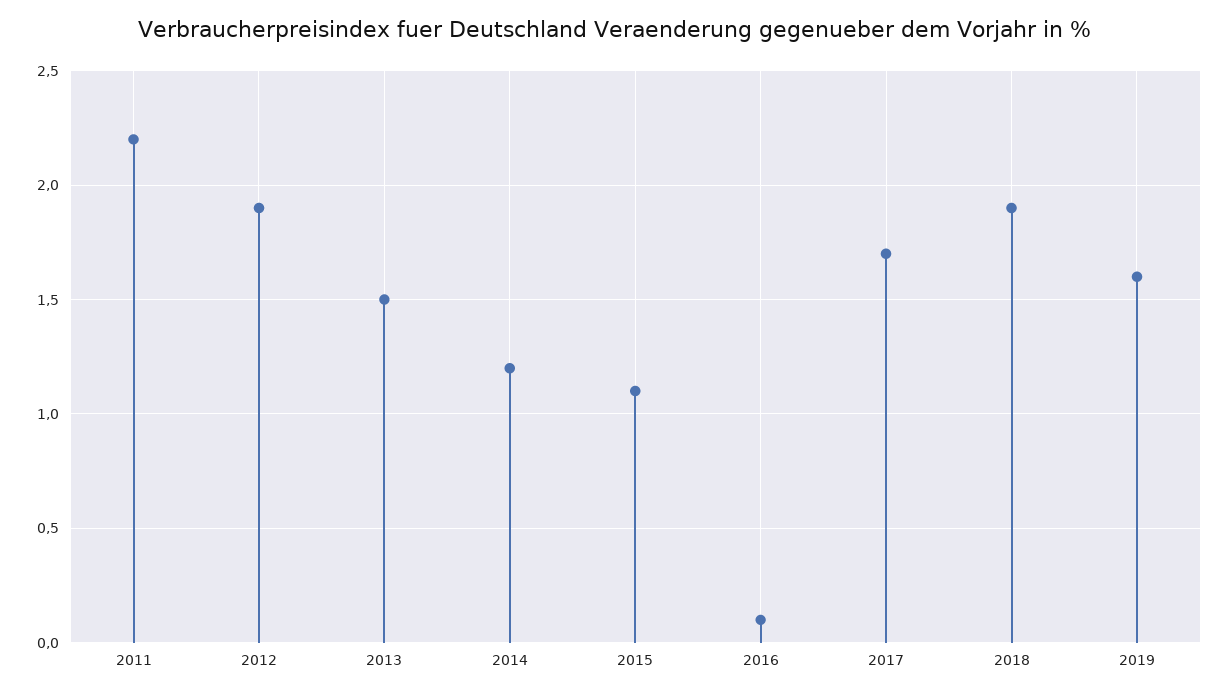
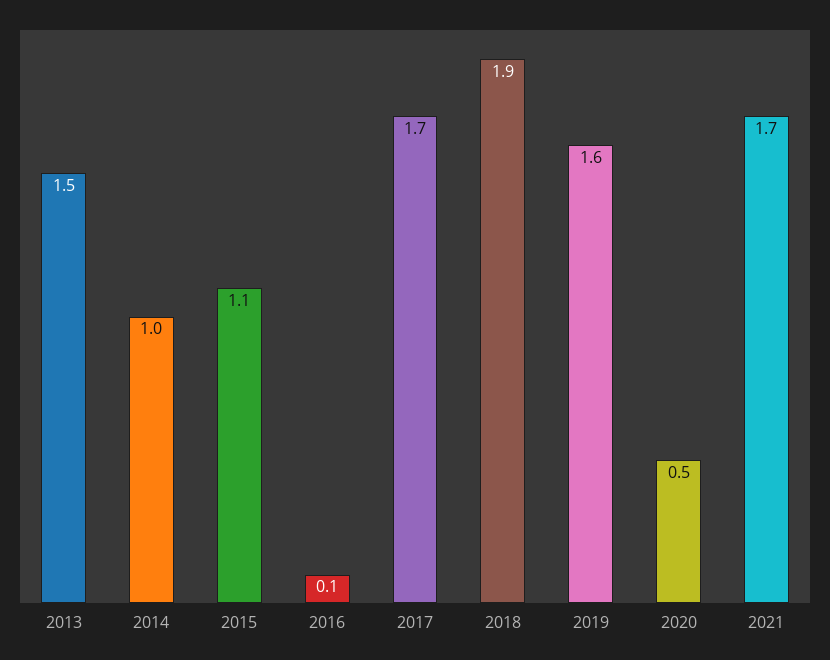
2011: 2.2 -> none
2012: 1.9 -> none
2014: 1.2 -> 1
2020: none -> 0.5
2021: none -> 1.7

